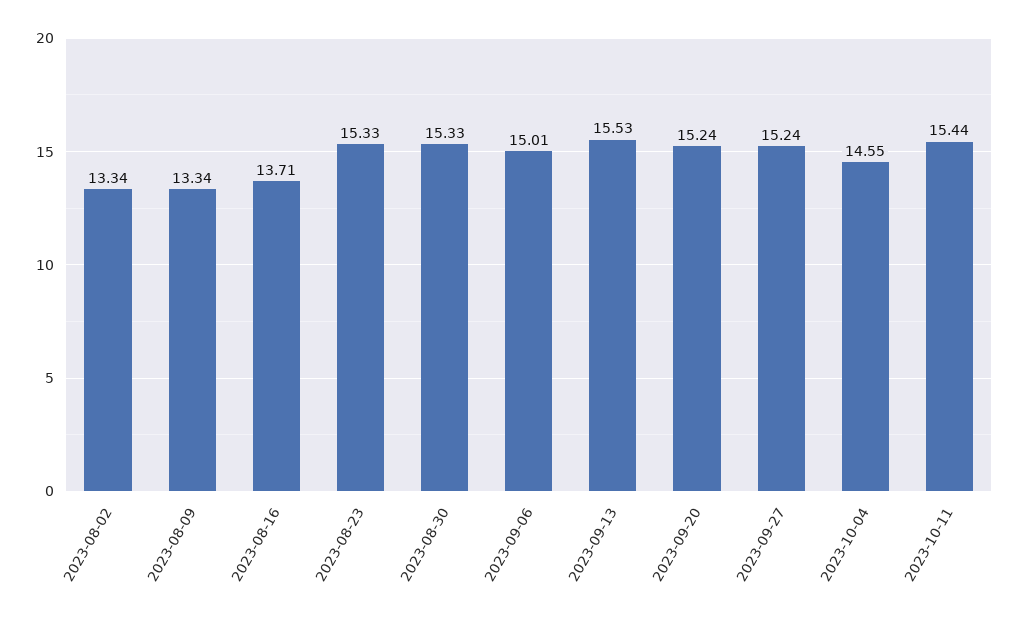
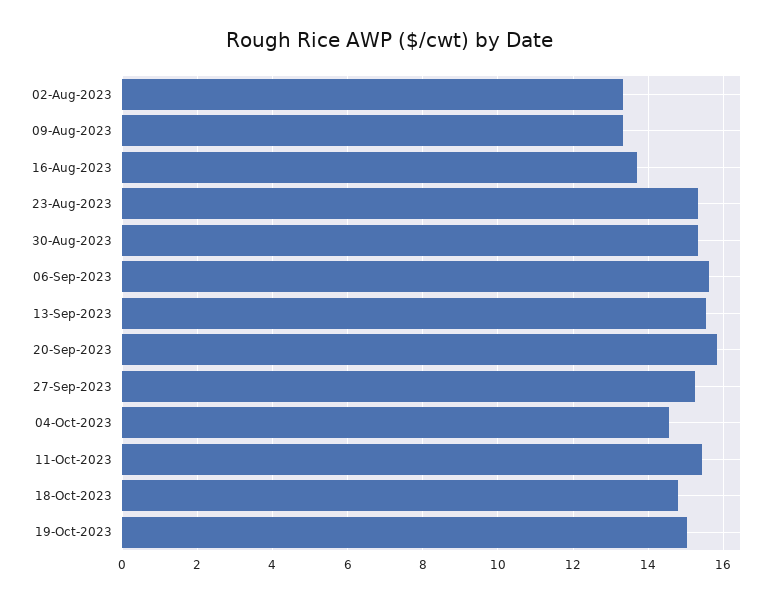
2023-09-06: 15.01 -> 15.6
2023-09-20: 15.24 -> 15.8
18-Oct-2023: none -> 14.8
19-Oct-2023: none -> 15

